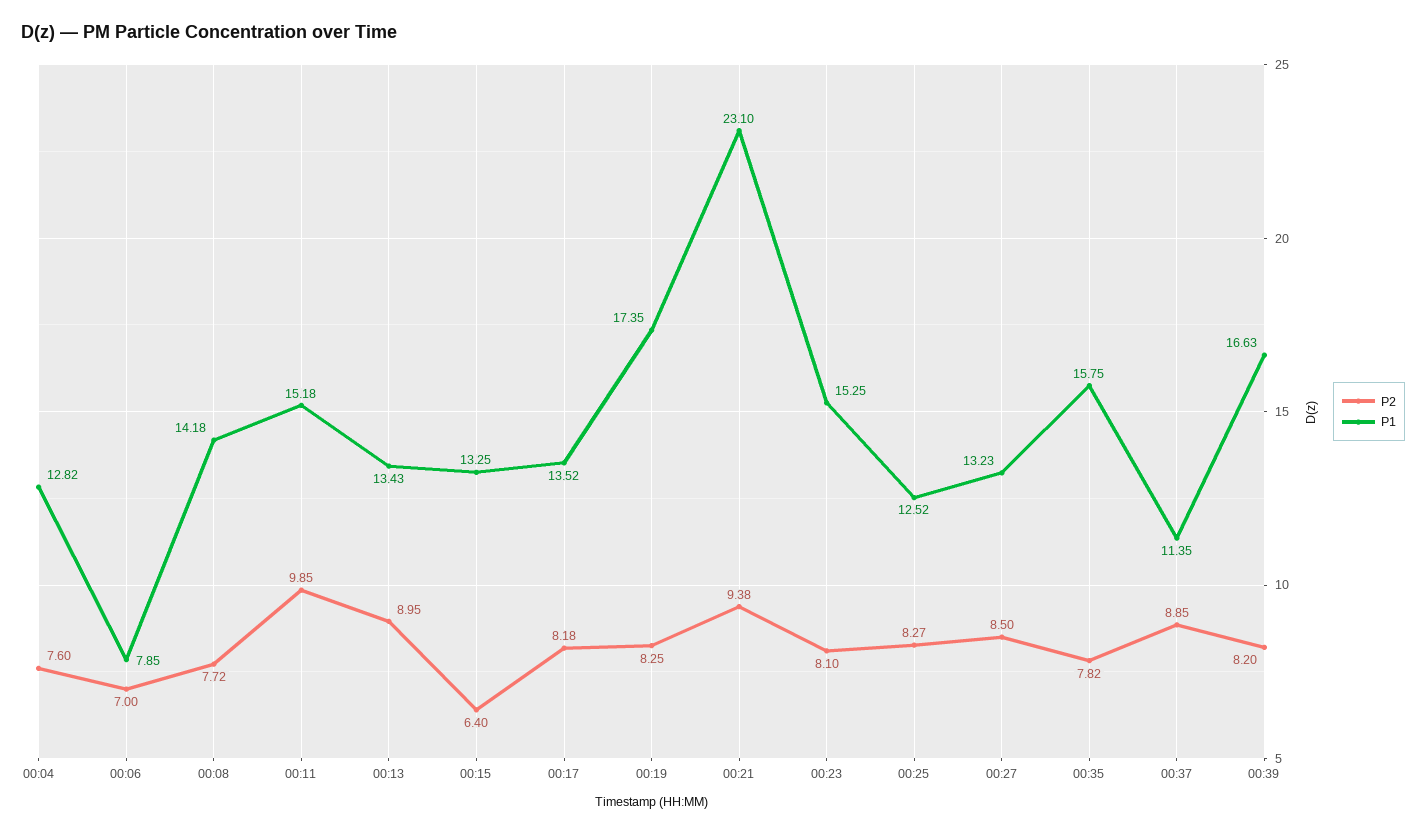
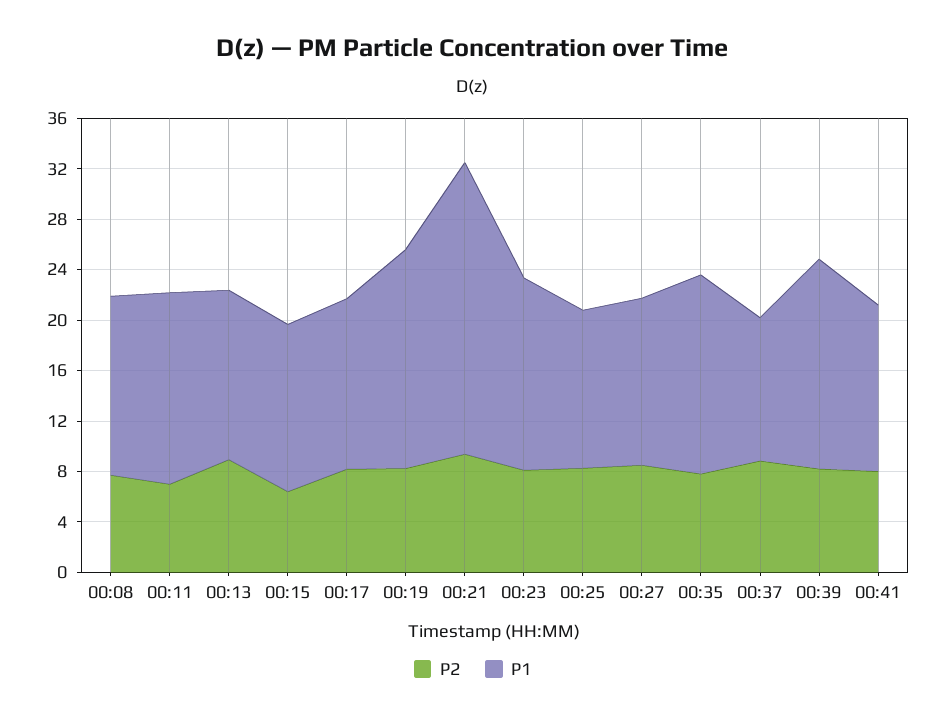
P2, 00:04: 7.6 -> none
P1, 00:04: 12.82 -> none
P2, 00:06: 7 -> none
P1, 00:06: 7.85 -> none
P2, 00:11: 9.85 -> 7
P2, 00:41: none -> 8
P1, 00:41: none -> 13

